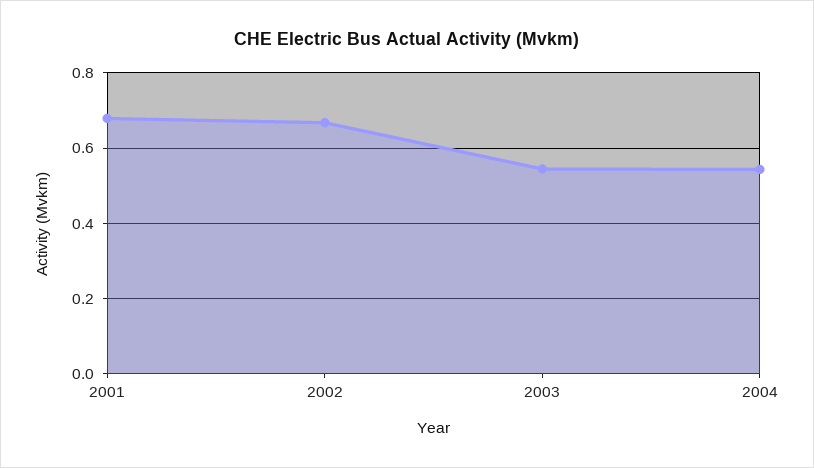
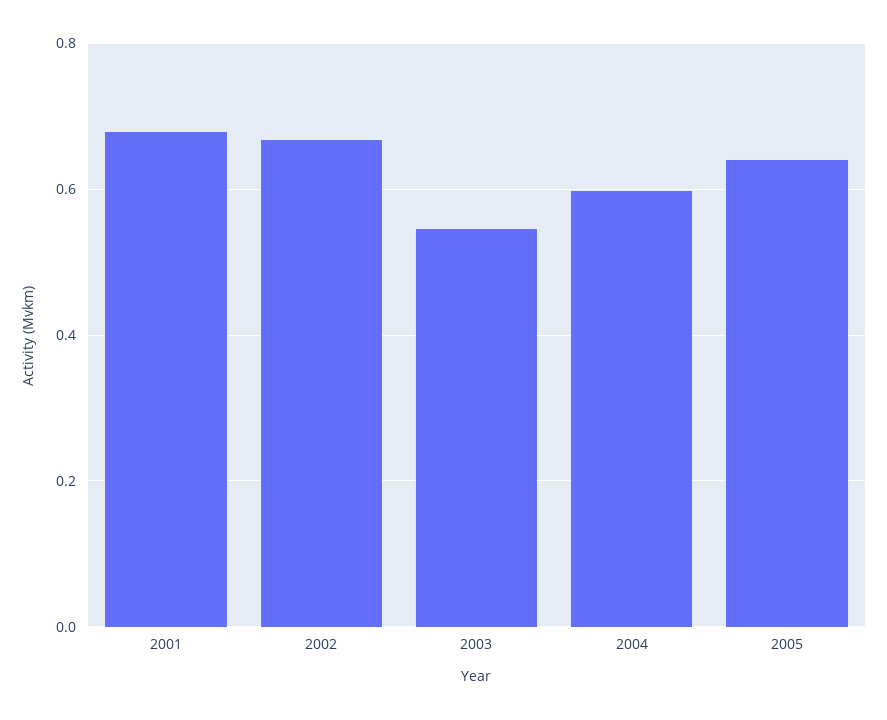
2004: 0.54 -> 0.6
2005: none -> 0.64

